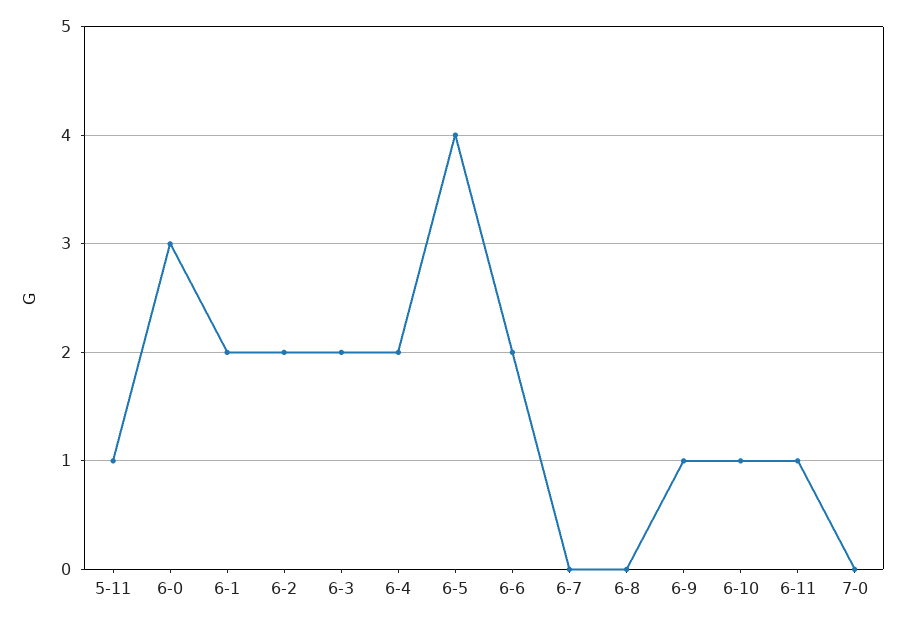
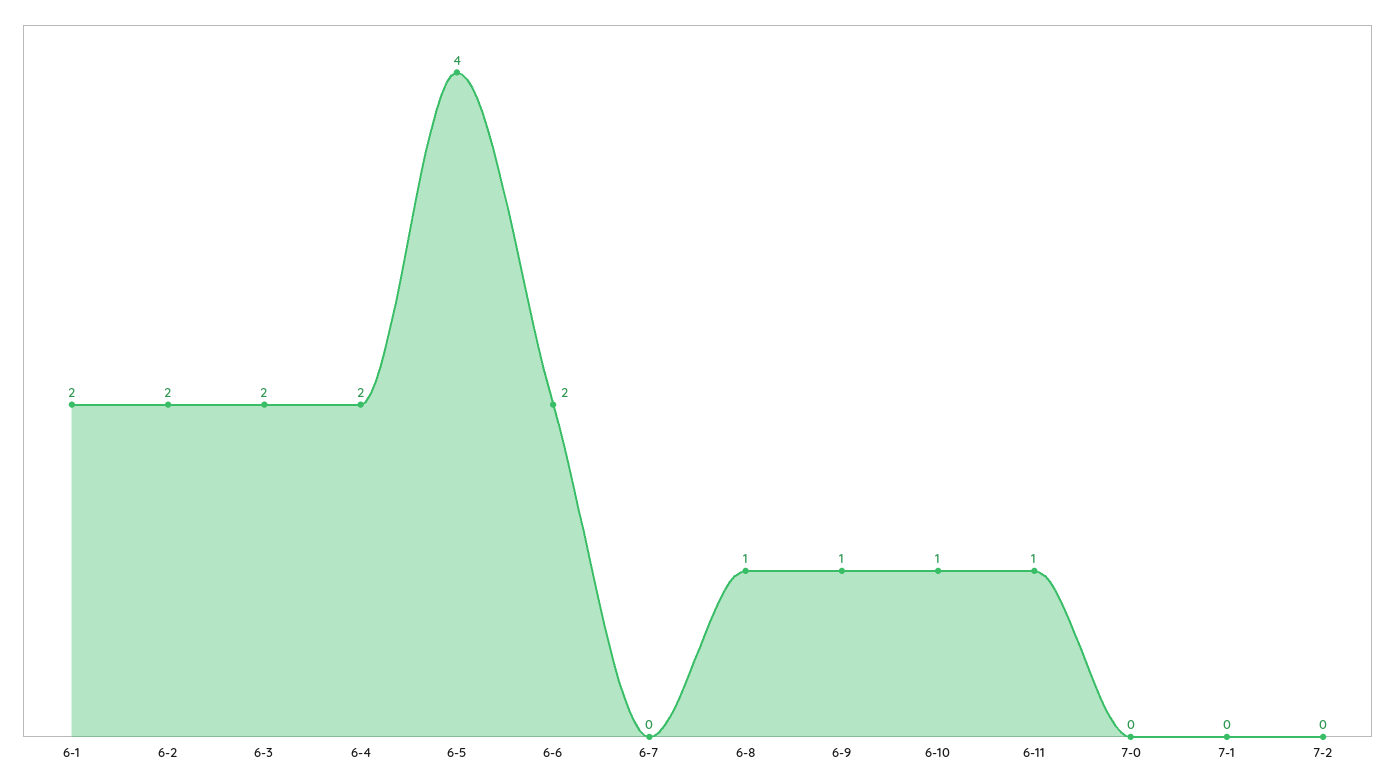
5-11: 1 -> none
6-0: 3 -> none
6-8: 0 -> 1
7-1: none -> 0
7-2: none -> 0

